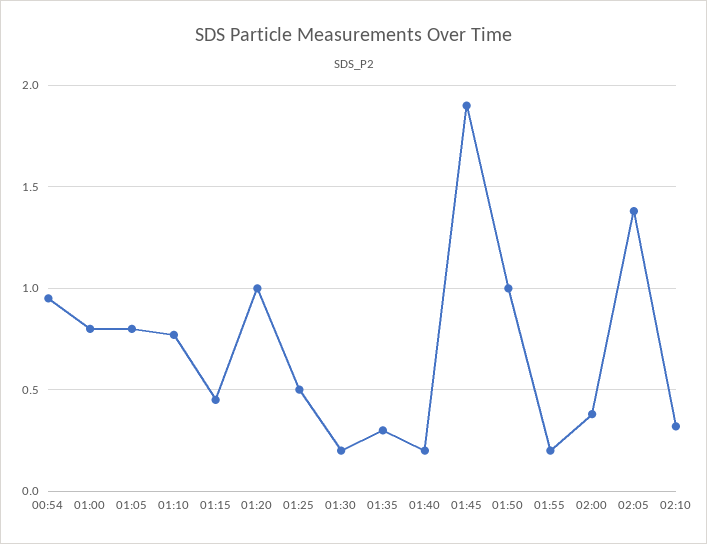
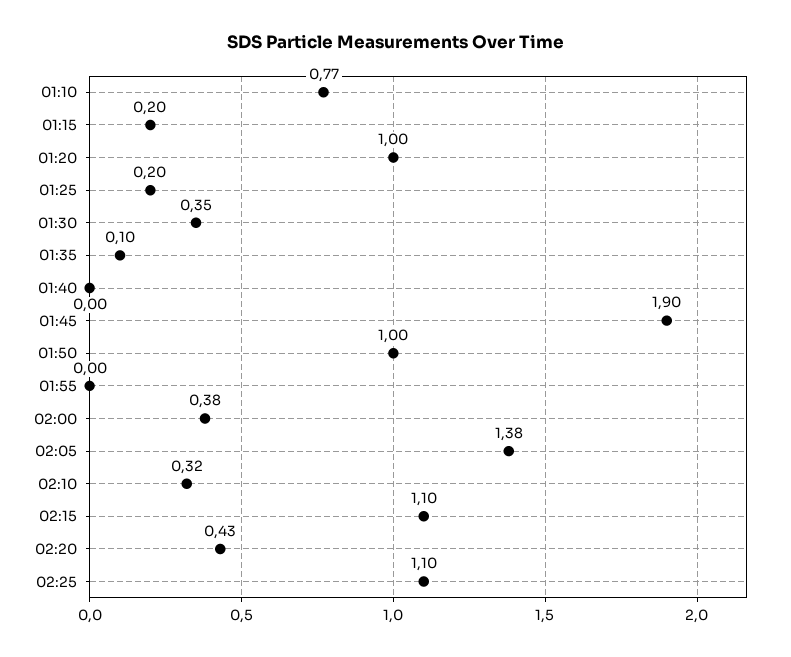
00:54: 0.95 -> none
01:00: 0.8 -> none
01:05: 0.8 -> none
01:15: 0.45 -> 0.2
01:25: 0.5 -> 0.2
01:30: 0.2 -> 0.35
01:35: 0.3 -> 0.1
01:40: 0.2 -> 0
01:55: 0.2 -> 0
02:15: none -> 1.1
02:20: none -> 0.43
02:25: none -> 1.1

